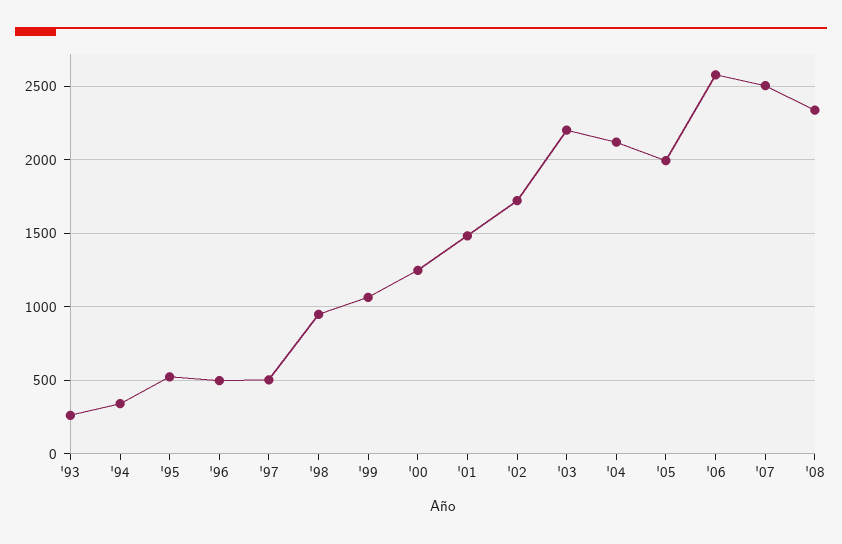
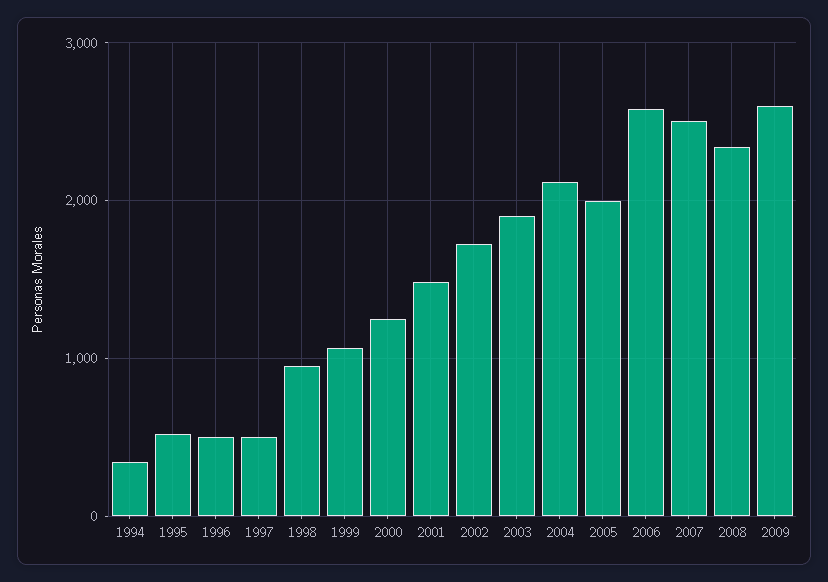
'93: 250 -> none
'03: 2200 -> 1900
2009: none -> 2600

